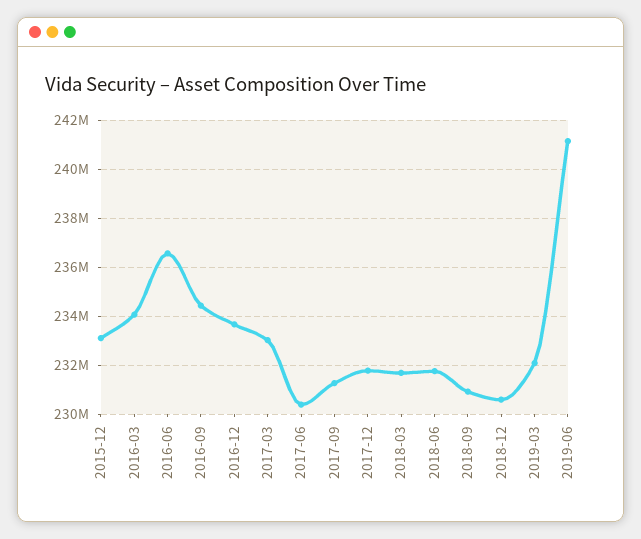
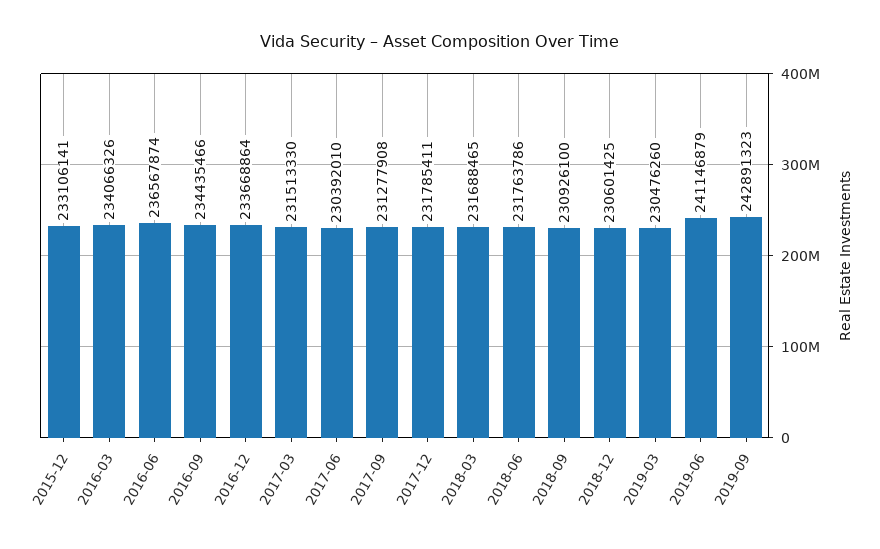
2017-03: 233000000 -> 231513330
2019-03: 232000000 -> 230476260
2019-09: none -> 242891323

